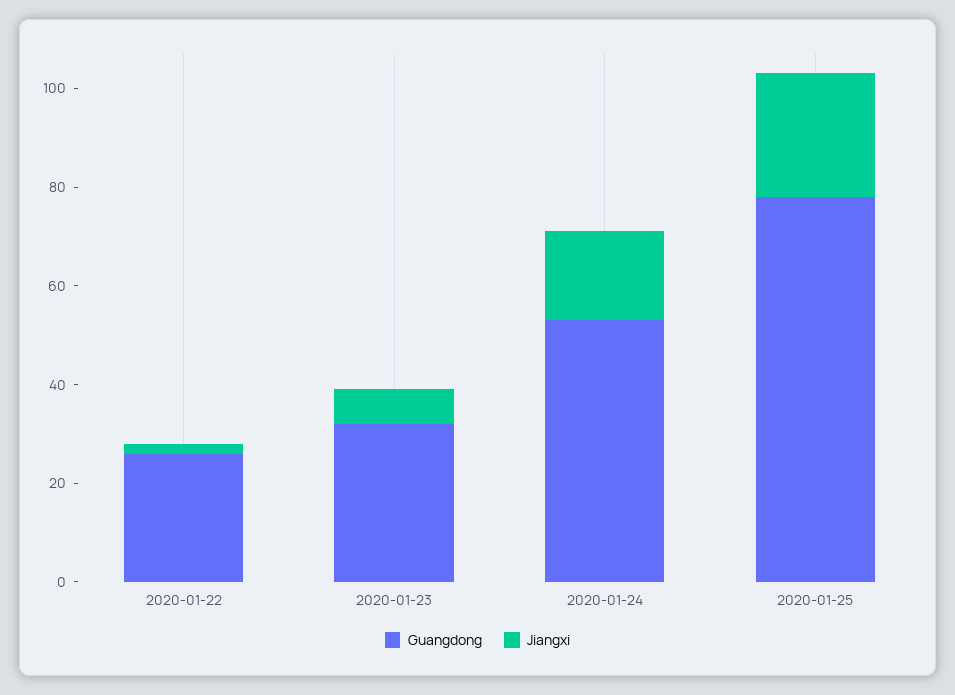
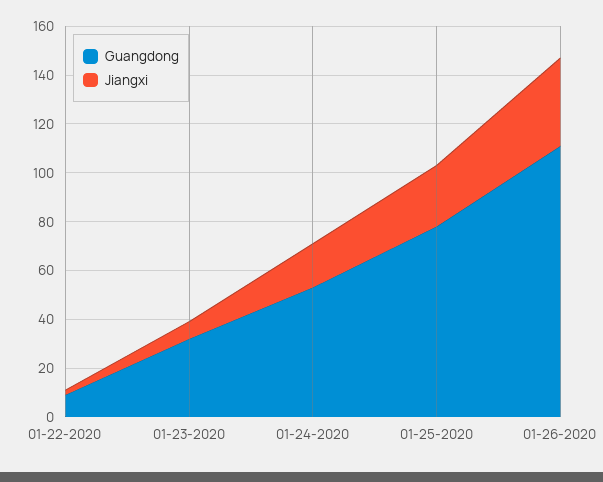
Guangdong, 2020-01-22: 25 -> 10
Guangdong, 01-26-2020: none -> 110
Jiangxi, 01-26-2020: none -> 35

